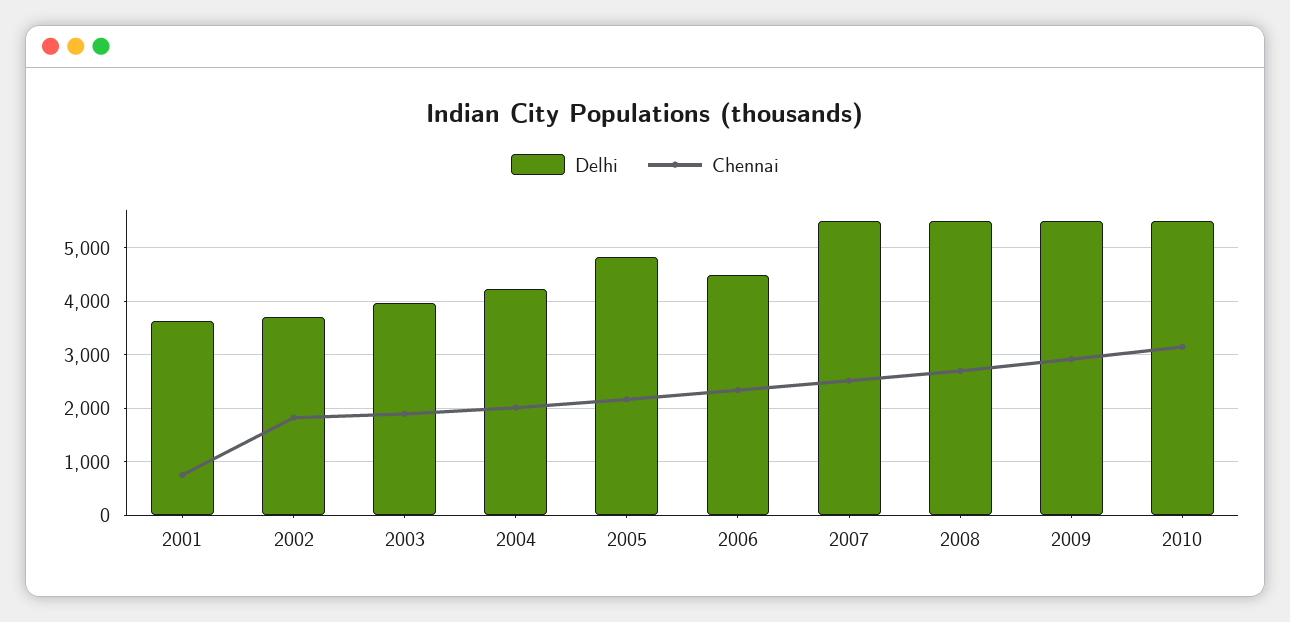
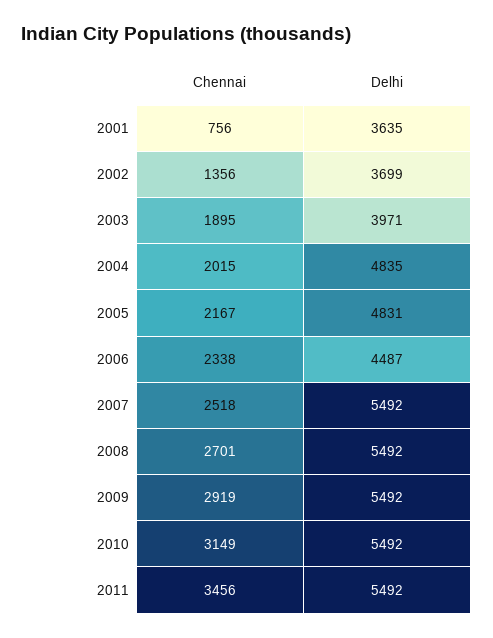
Chennai, 2002: 1800 -> 1356
Delhi, 2004: 4200 -> 4835
Chennai, 2011: none -> 3456
Delhi, 2011: none -> 5492

